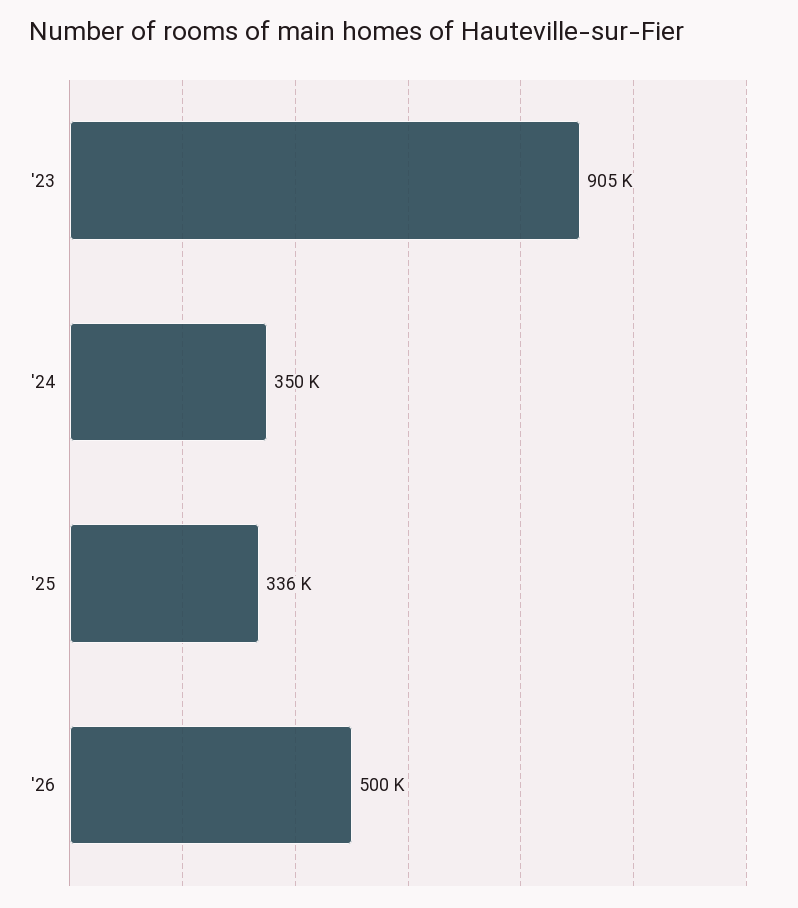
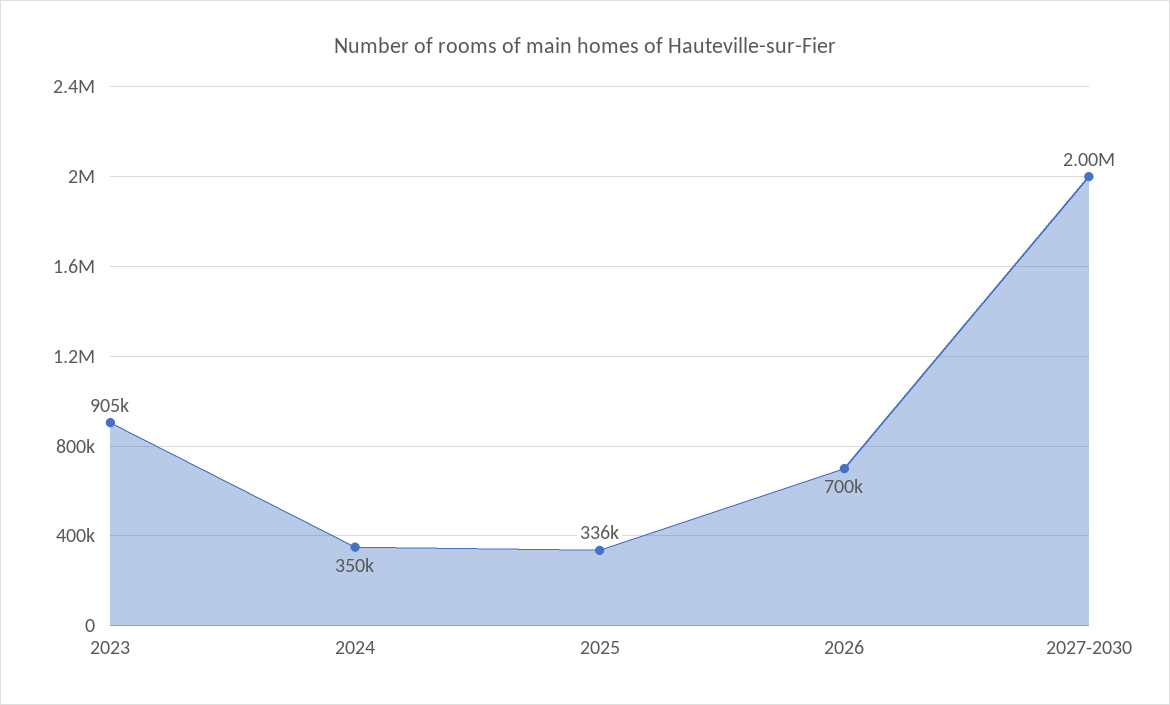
'26: 500000 -> 700000
2027-2030: none -> 2000000

